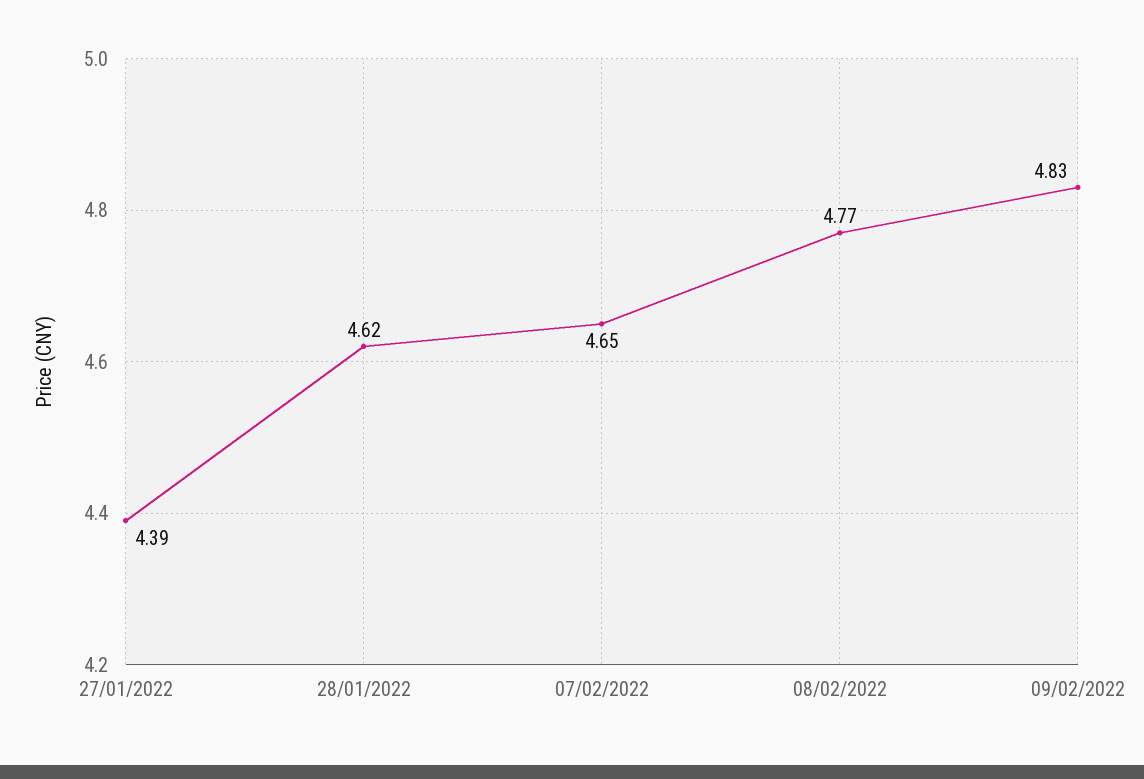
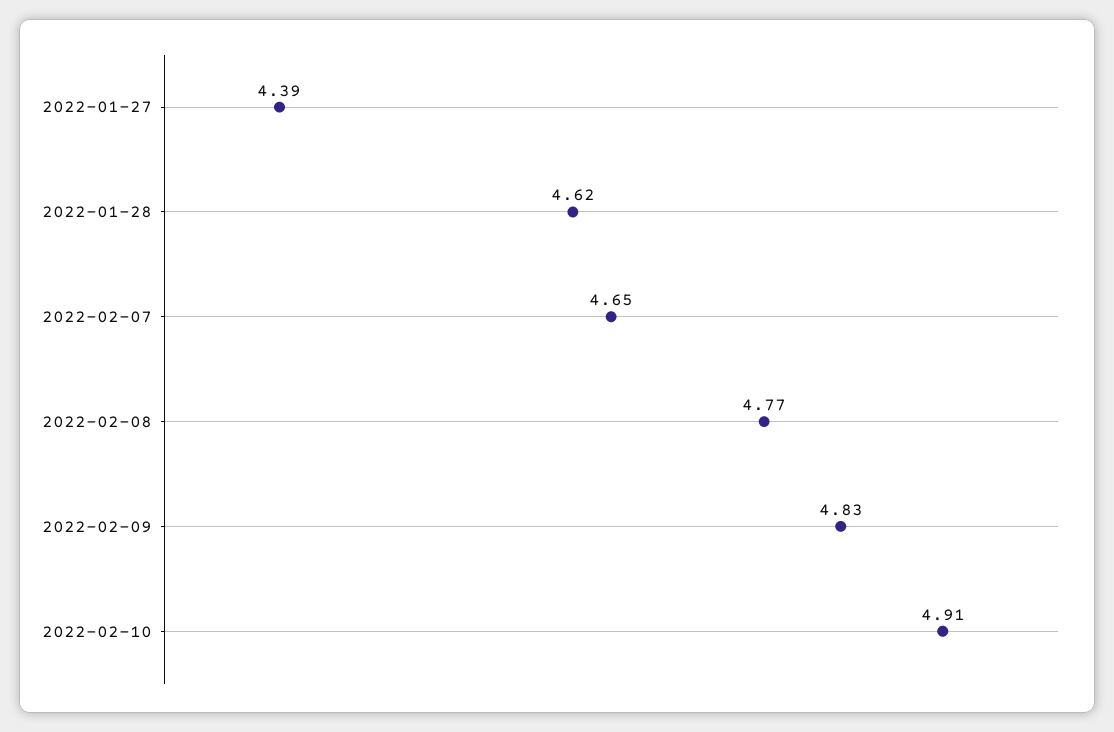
2022-02-10: none -> 4.91

